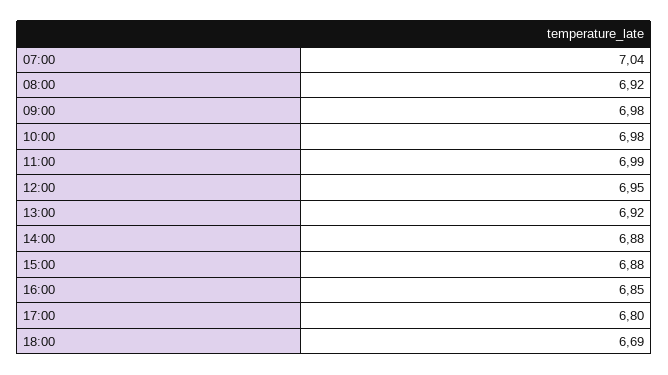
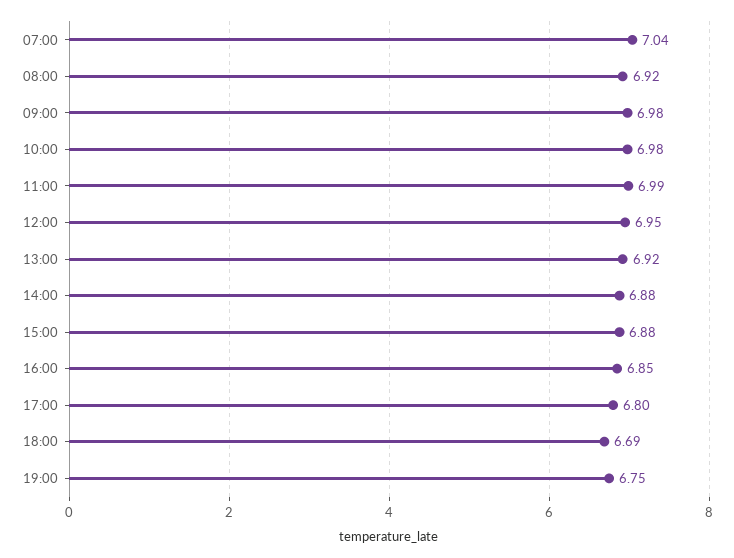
19:00: none -> 6.75

